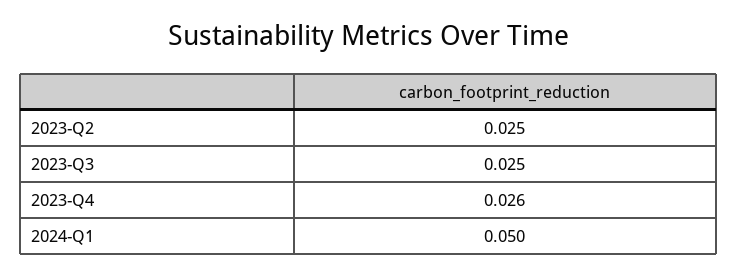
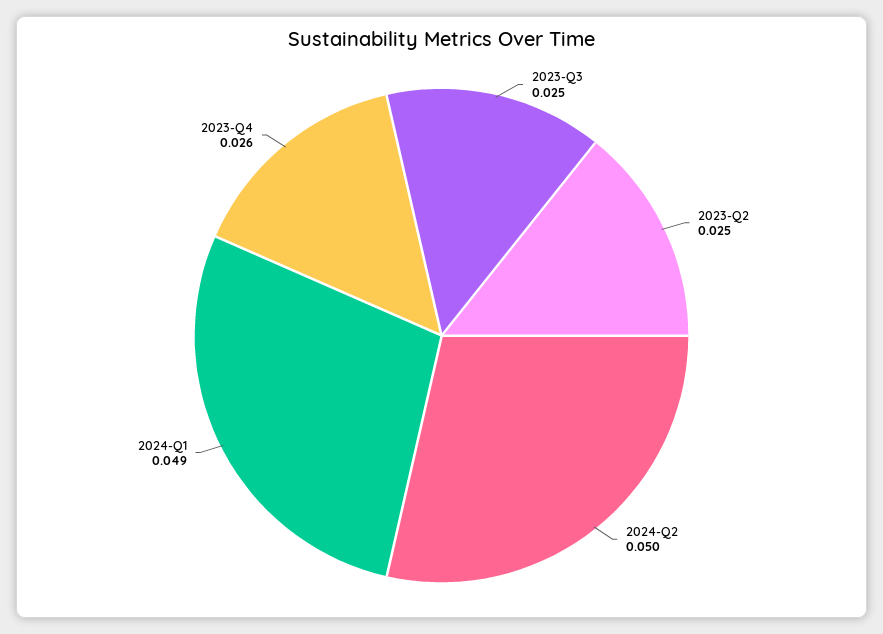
2024-Q1: 0.05 -> 0.049
2024-Q2: none -> 0.05

